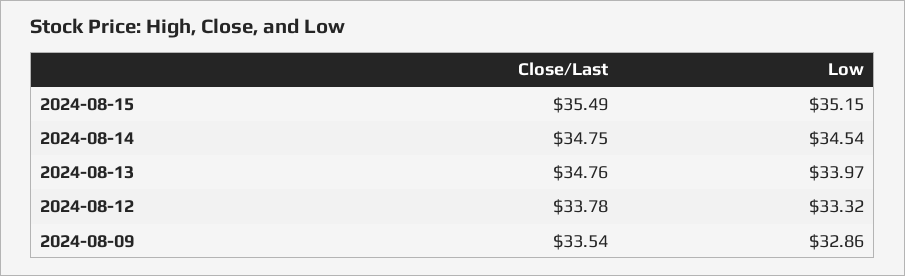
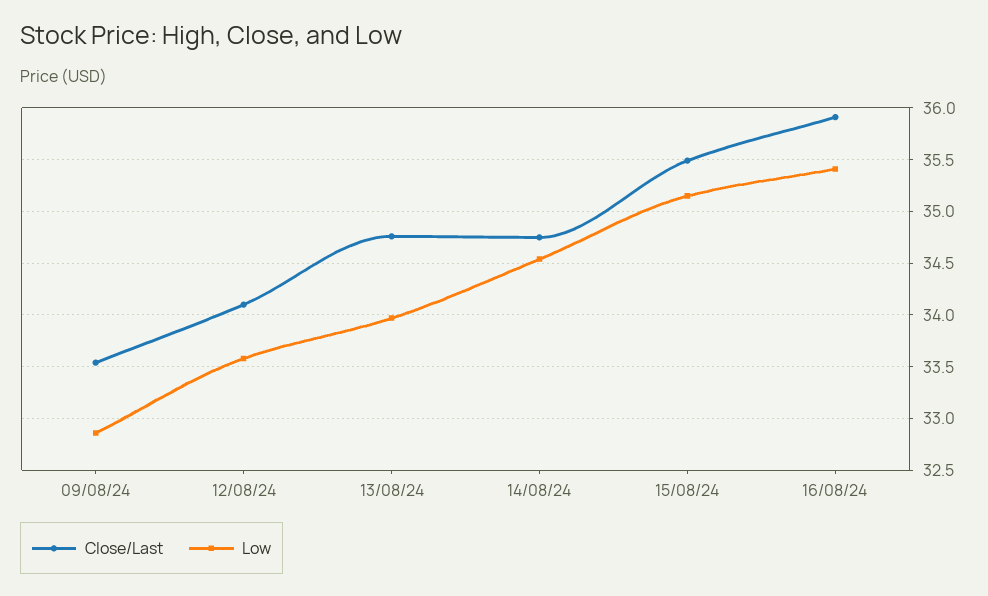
Close/Last, 2024-08-12: 33.78 -> 34.1
Low, 2024-08-12: 33.32 -> 33.6
Close/Last, 16/08/24: none -> 35.9
Low, 16/08/24: none -> 35.4

